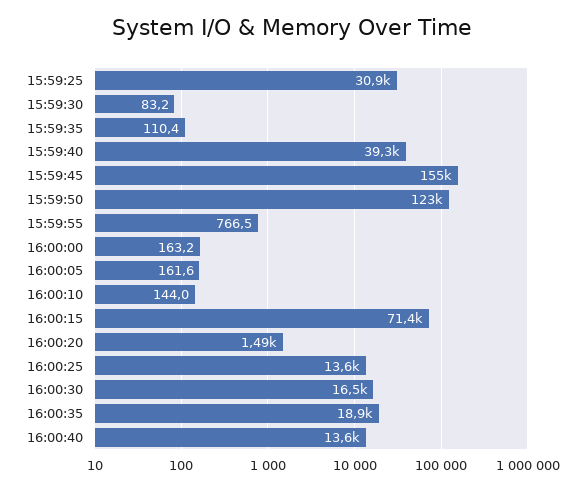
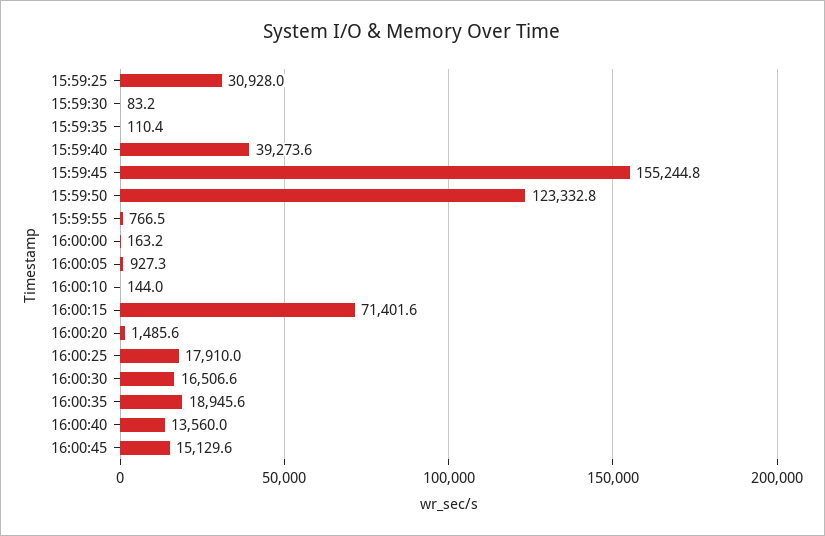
16:00:05: 161.6 -> 927.3
16:00:25: 13600 -> 17910
16:00:45: none -> 15129.6

